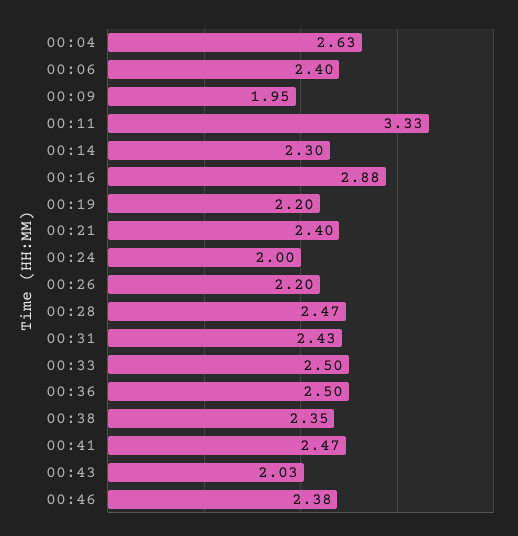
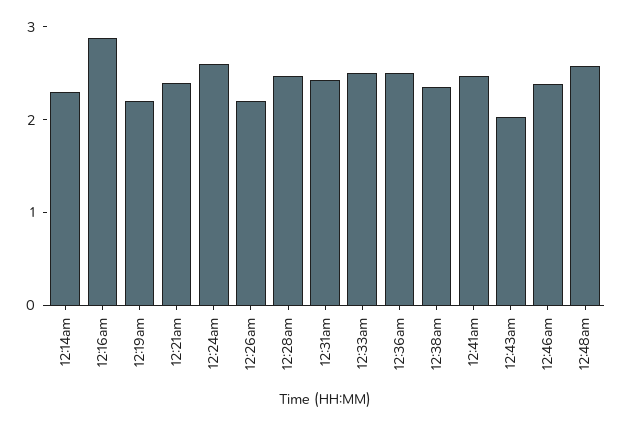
00:04: 2.63 -> none
00:06: 2.4 -> none
00:09: 1.95 -> none
00:11: 3.33 -> none
00:24: 2 -> 2.6
12:48am: none -> 2.6

